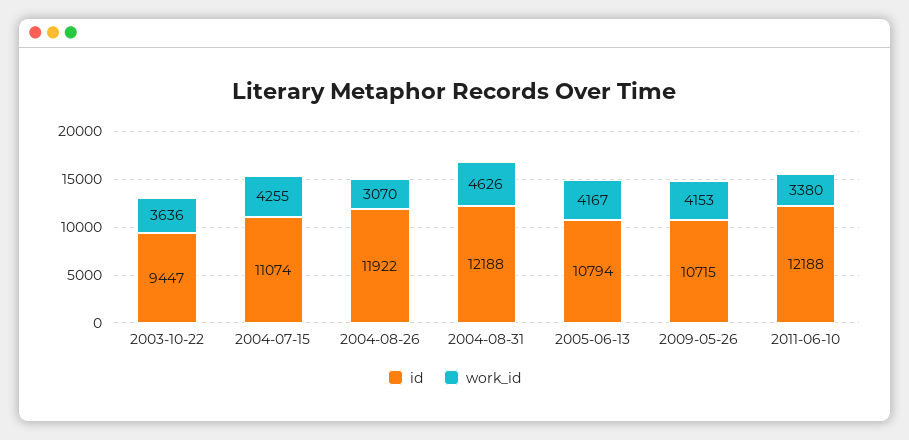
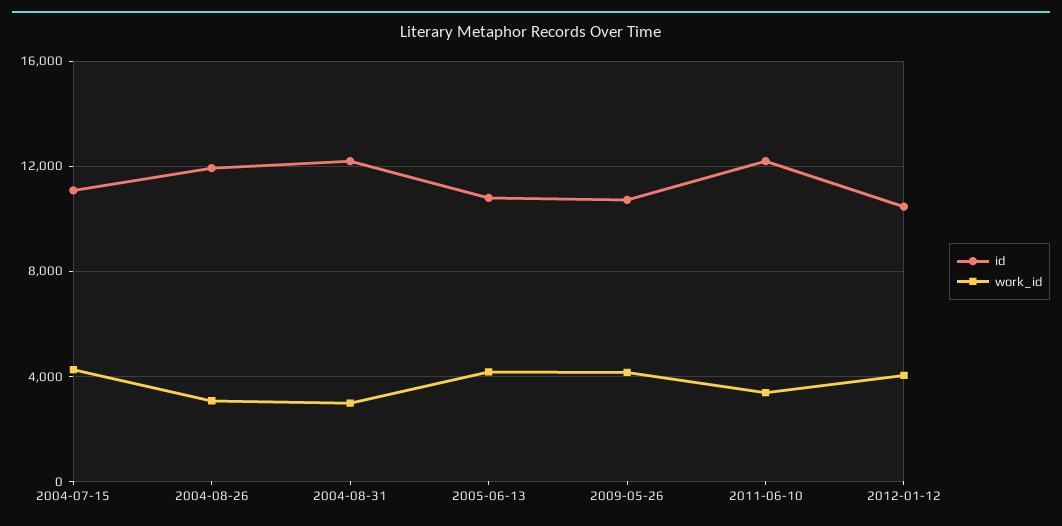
id, 2003-10-22: 9447 -> none
work_id, 2003-10-22: 3636 -> none
work_id, 2004-08-31: 4626 -> 3000
id, 2012-01-12: none -> 10500
work_id, 2012-01-12: none -> 4000

